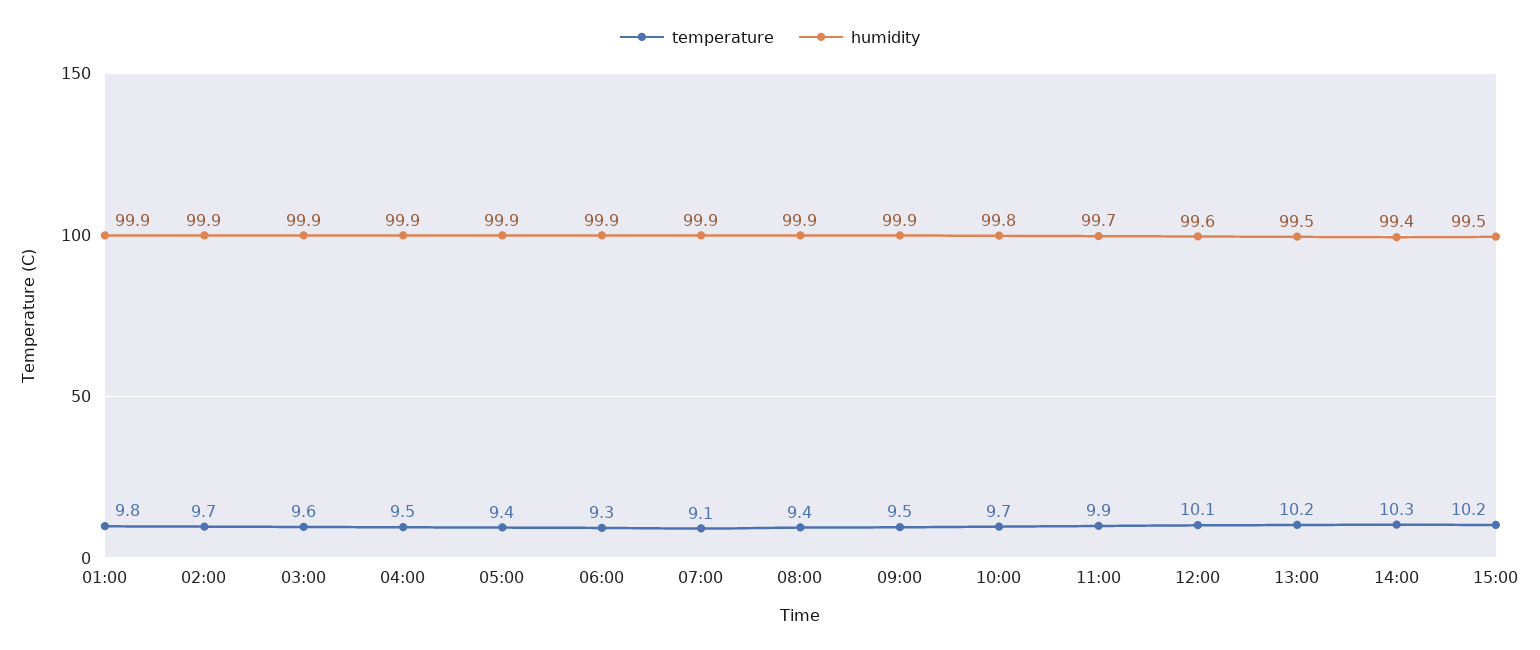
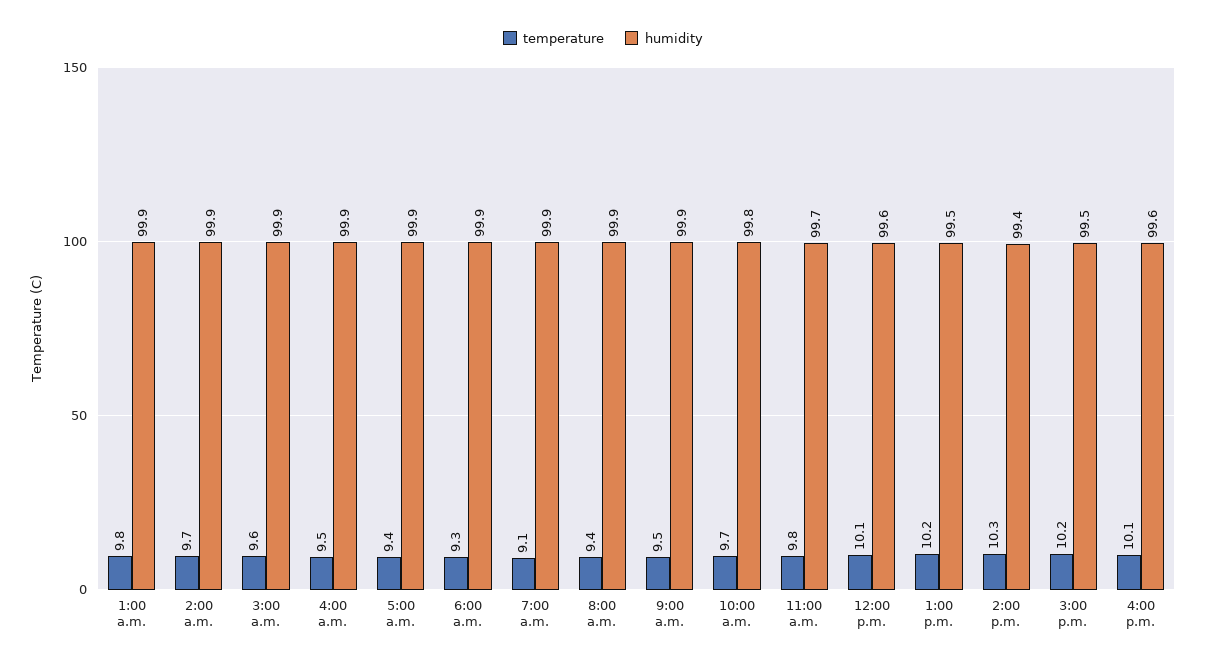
temperature, 11:00: 9.9 -> 9.8
temperature, 4:00 p.m.: none -> 10.1
humidity, 4:00 p.m.: none -> 99.6

